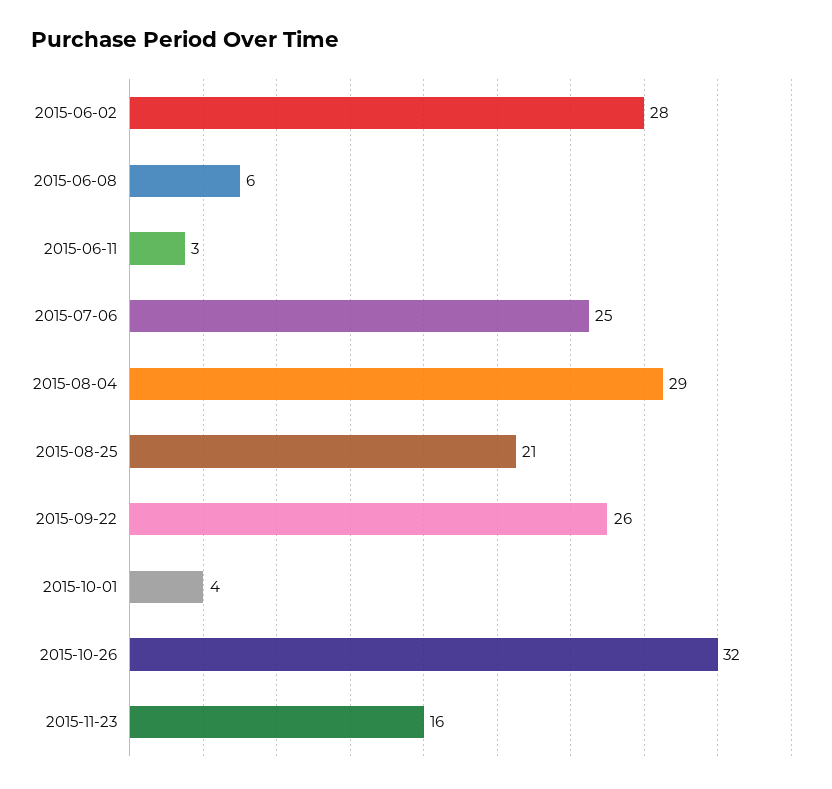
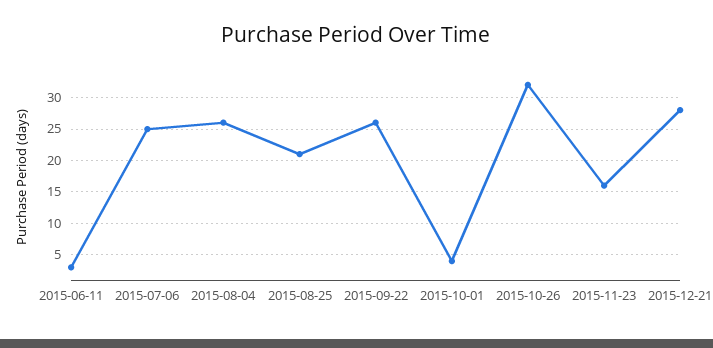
2015-06-02: 28 -> none
2015-06-08: 6 -> none
2015-08-04: 29 -> 26
2015-12-21: none -> 28

